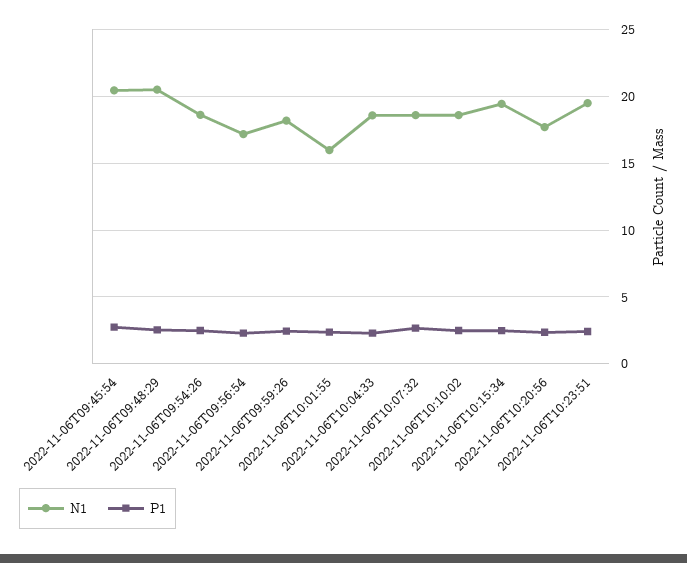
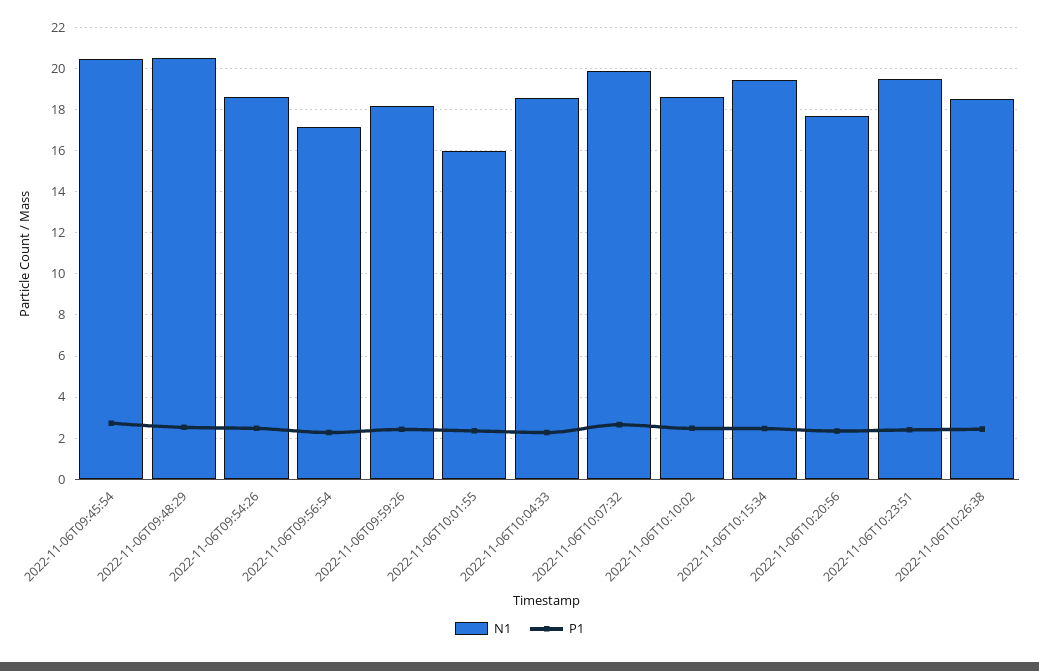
N1, 2022-11-06T10:07:32: 18.5 -> 20
N1, 2022-11-06T10:26:38: none -> 18.5
P1, 2022-11-06T10:26:38: none -> 2.5

